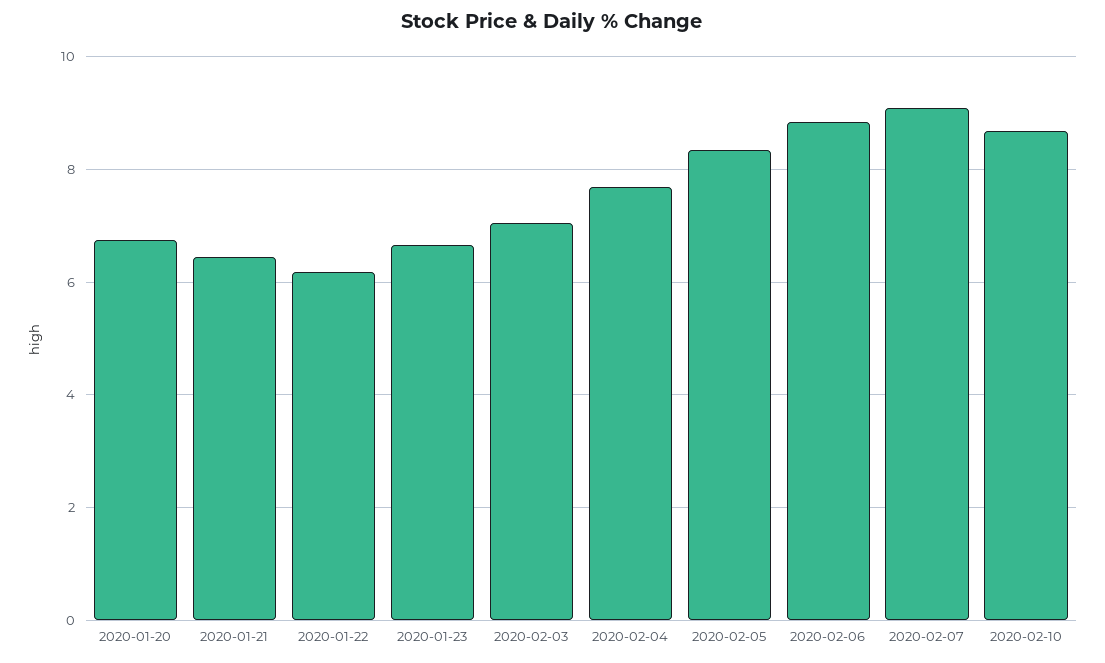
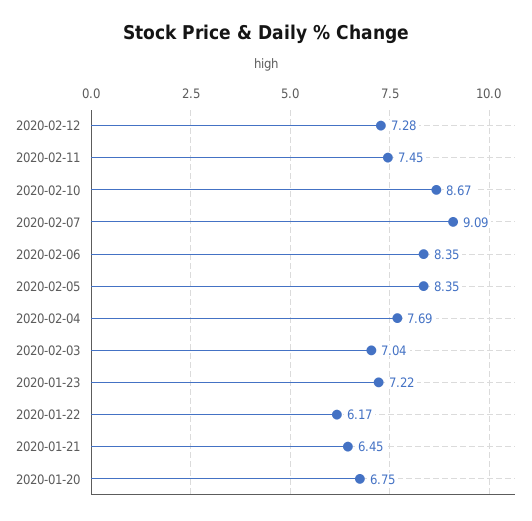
2020-01-23: 6.6 -> 7.22
2020-02-06: 8.8 -> 8.35
2020-02-12: none -> 7.28
2020-02-11: none -> 7.45

